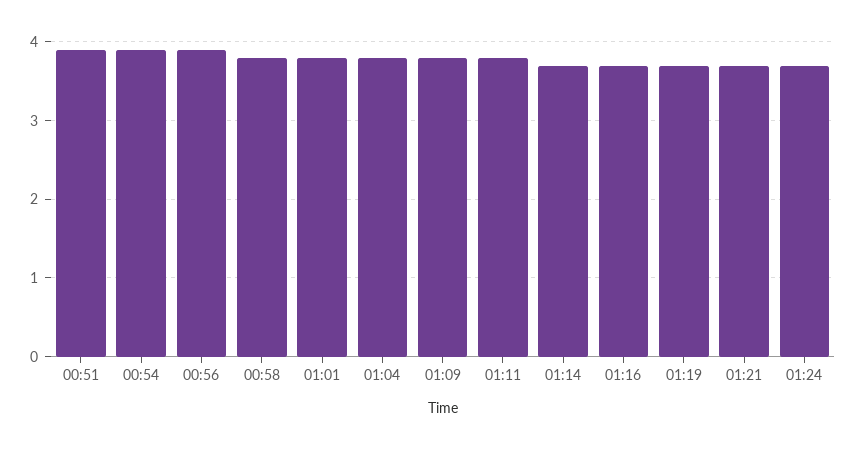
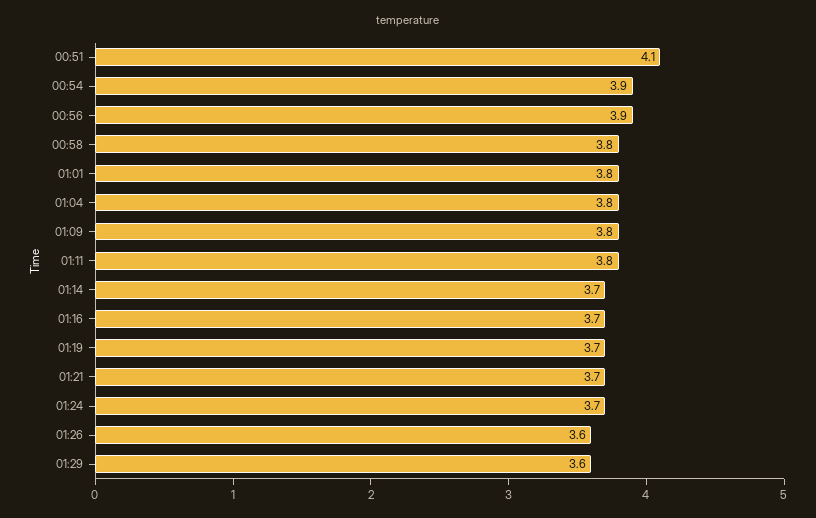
00:51: 3.9 -> 4.1
01:26: none -> 3.6
01:29: none -> 3.6

